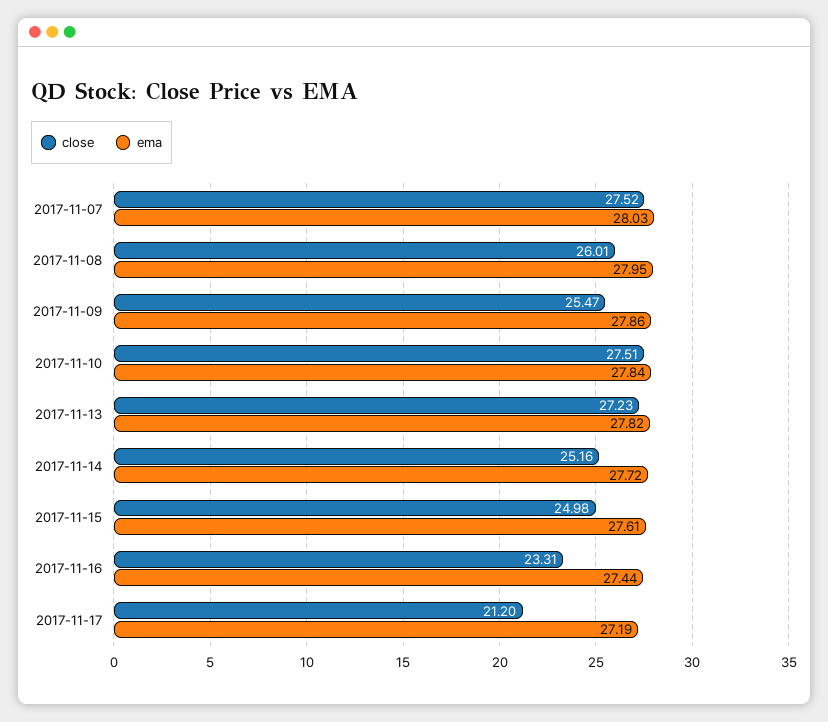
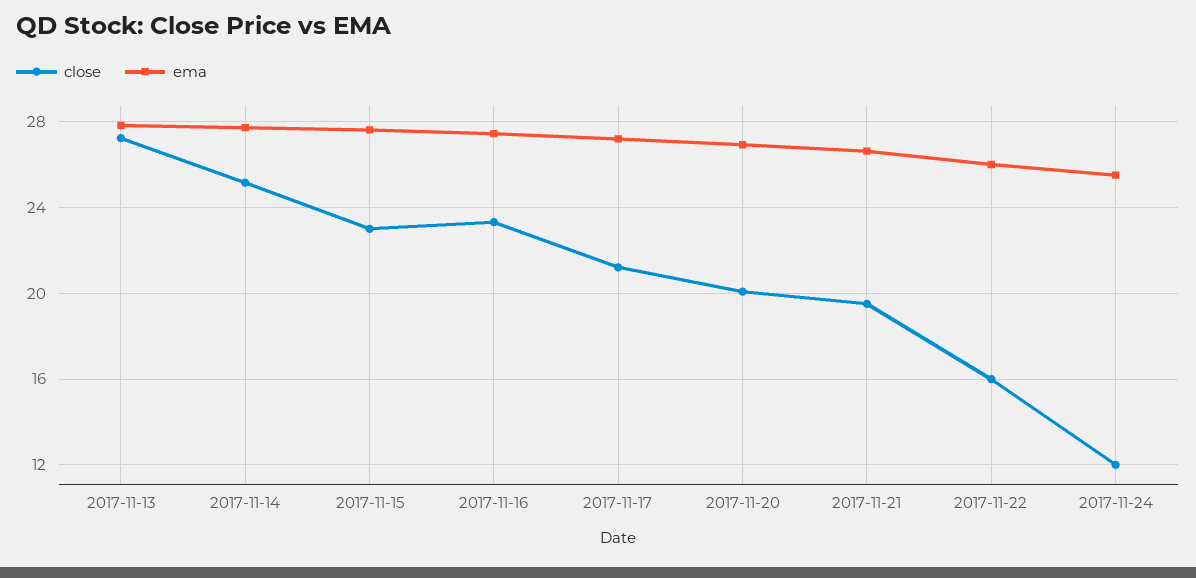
close, 2017-11-07: 27.52 -> none
ema, 2017-11-07: 28.03 -> none
close, 2017-11-08: 26.01 -> none
ema, 2017-11-08: 27.95 -> none
close, 2017-11-09: 25.47 -> none
ema, 2017-11-09: 27.86 -> none
close, 2017-11-10: 27.51 -> none
ema, 2017-11-10: 27.84 -> none
close, 2017-11-15: 24.98 -> 23
close, 2017-11-20: none -> 20
ema, 2017-11-20: none -> 27
close, 2017-11-21: none -> 19.5
ema, 2017-11-21: none -> 26.5
close, 2017-11-22: none -> 16
ema, 2017-11-22: none -> 26
close, 2017-11-24: none -> 12
ema, 2017-11-24: none -> 25.5

